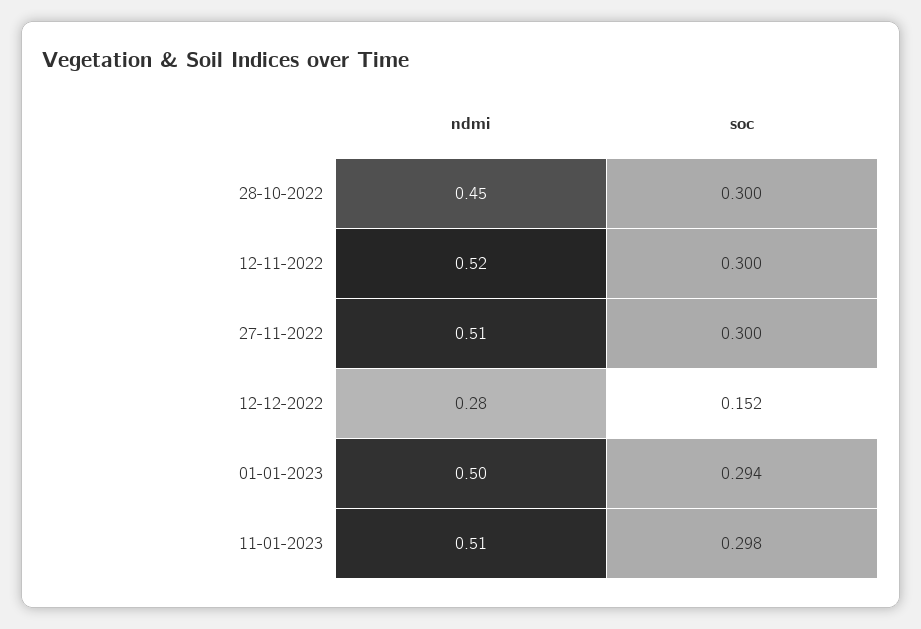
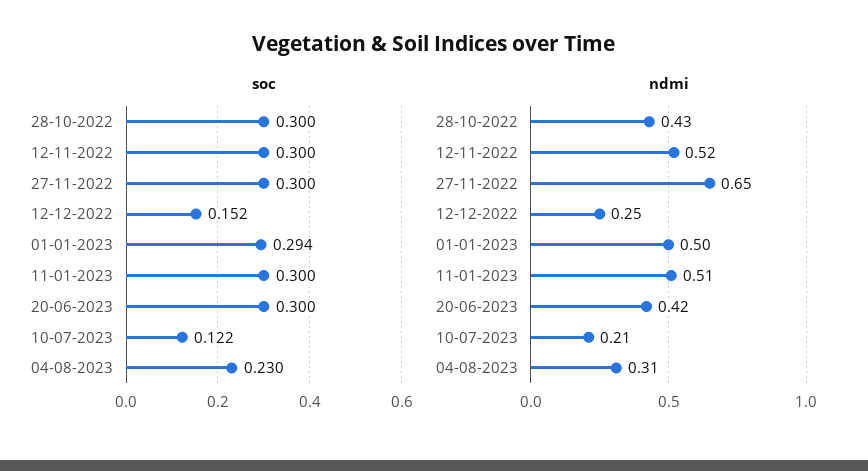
ndmi, 28-10-2022: 0.45 -> 0.43
ndmi, 27-11-2022: 0.51 -> 0.65
ndmi, 12-12-2022: 0.28 -> 0.25
soc, 11-01-2023: 0.298 -> 0.3
soc, 20-06-2023: none -> 0.3
soc, 10-07-2023: none -> 0.122
soc, 04-08-2023: none -> 0.23
ndmi, 20-06-2023: none -> 0.42
ndmi, 10-07-2023: none -> 0.21
ndmi, 04-08-2023: none -> 0.31

